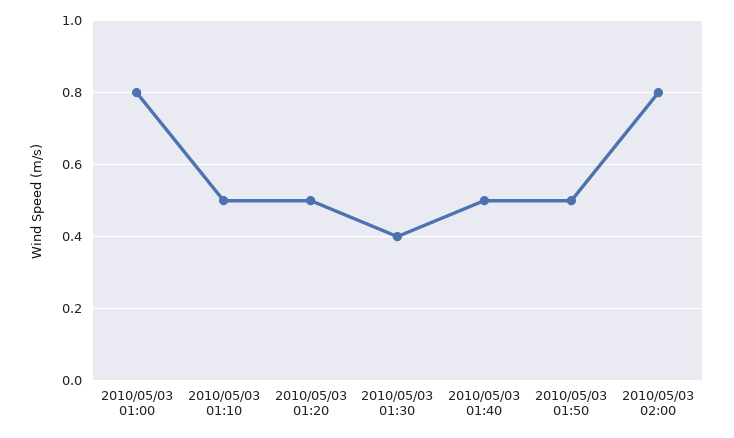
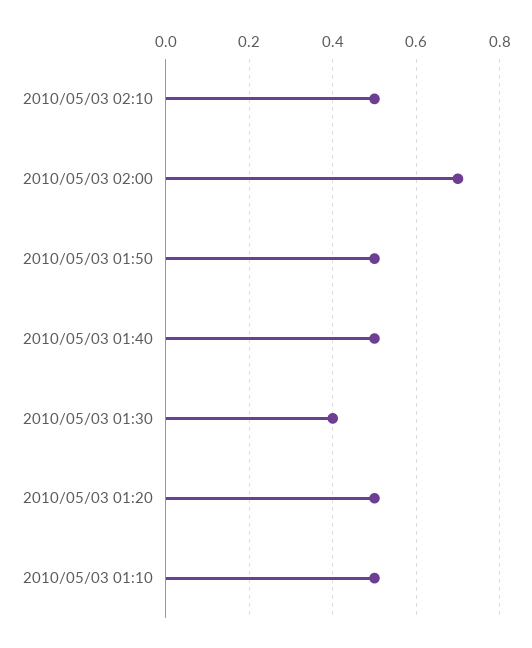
2010/05/03 01:00: 0.8 -> none
2010/05/03 02:00: 0.8 -> 0.7
2010/05/03 02:10: none -> 0.5

